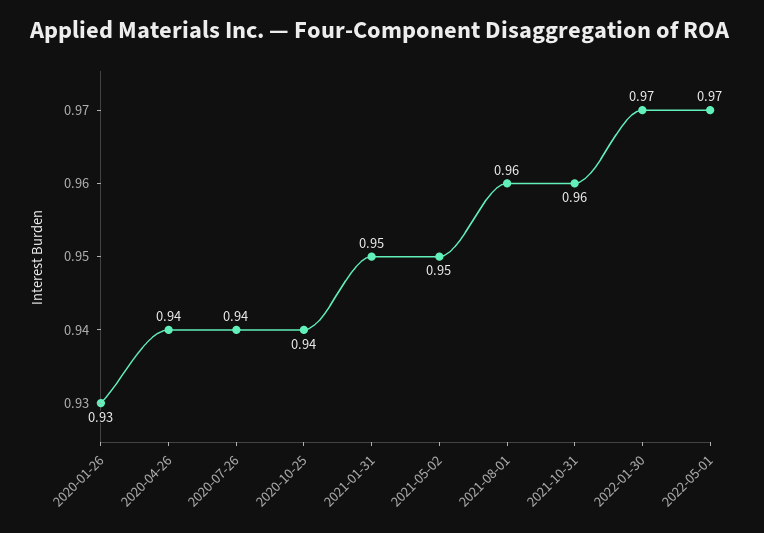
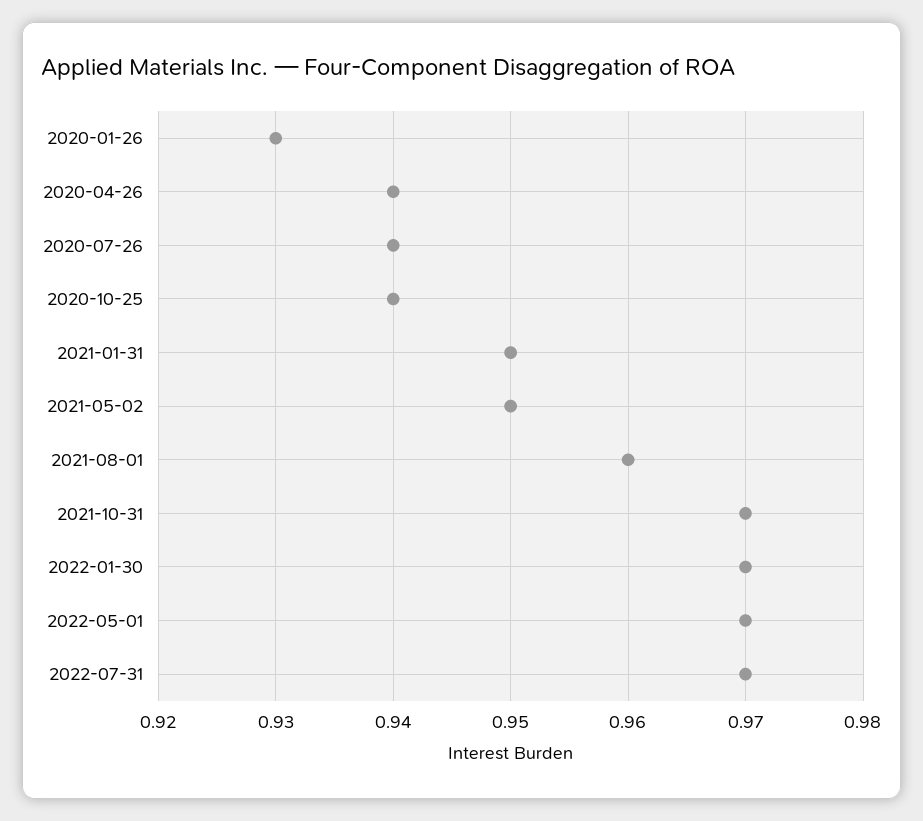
2021-10-31: 0.96 -> 0.97
2022-07-31: none -> 0.97

